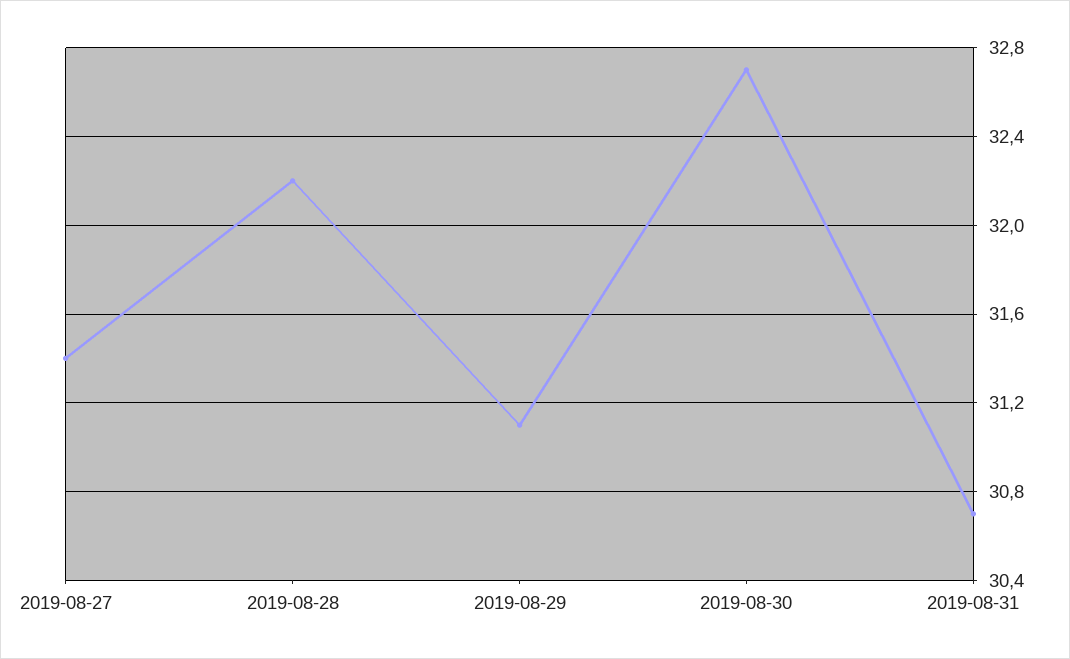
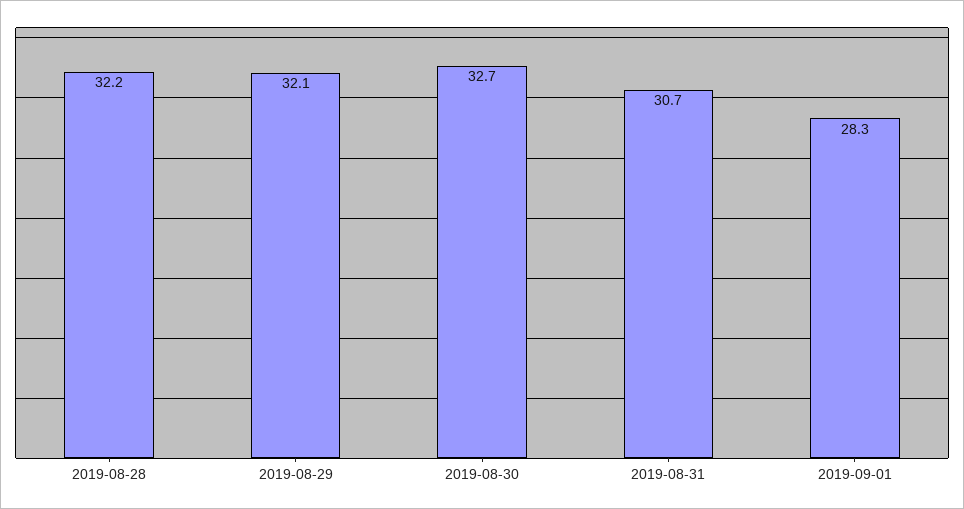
2019-08-27: 31.4 -> none
2019-08-29: 31.1 -> 32.1
2019-09-01: none -> 28.3

